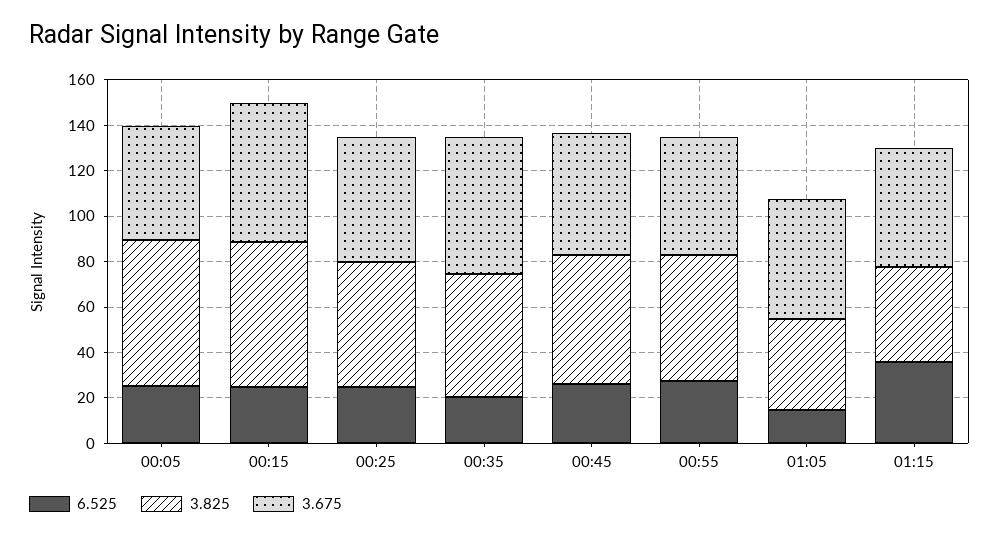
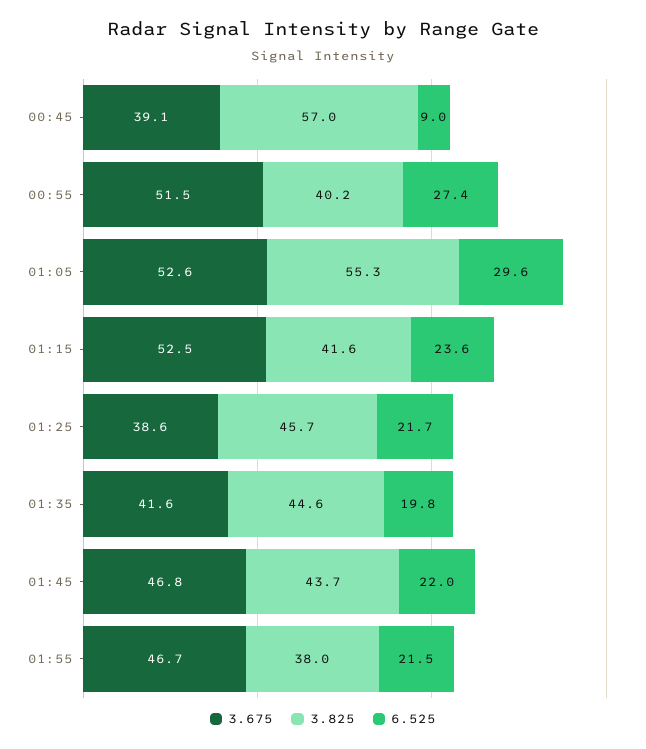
6.525, 00:05: 25 -> none
3.825, 00:05: 65 -> none
3.675, 00:05: 50 -> none
6.525, 00:15: 25 -> none
3.825, 00:15: 65 -> none
3.675, 00:15: 60 -> none
6.525, 00:25: 25 -> none
3.825, 00:25: 55 -> none
3.675, 00:25: 55 -> none
6.525, 00:35: 20 -> none
3.825, 00:35: 55 -> none
3.675, 00:35: 60 -> none
6.525, 00:45: 25 -> 9
3.675, 00:45: 55 -> 39.1
3.825, 00:55: 55 -> 40.2
6.525, 01:05: 15 -> 29.6
3.825, 01:05: 40 -> 55.3
6.525, 01:15: 35 -> 23.6
3.675, 01:25: none -> 38.6
3.825, 01:25: none -> 45.7
6.525, 01:25: none -> 21.7
3.675, 01:35: none -> 41.6
3.825, 01:35: none -> 44.6
6.525, 01:35: none -> 19.8
3.675, 01:45: none -> 46.8
3.825, 01:45: none -> 43.7
6.525, 01:45: none -> 22
3.675, 01:55: none -> 46.7
3.825, 01:55: none -> 38
6.525, 01:55: none -> 21.5

